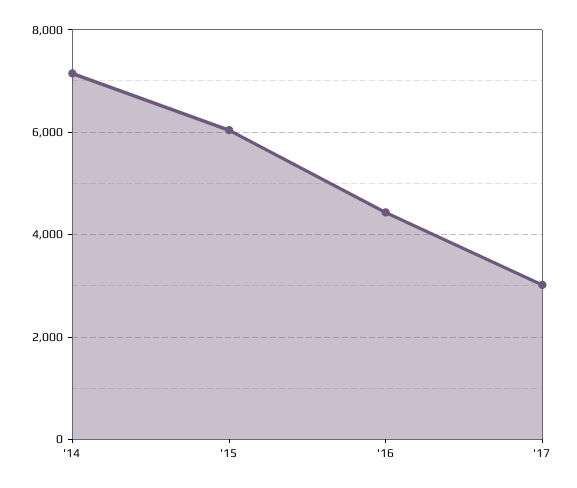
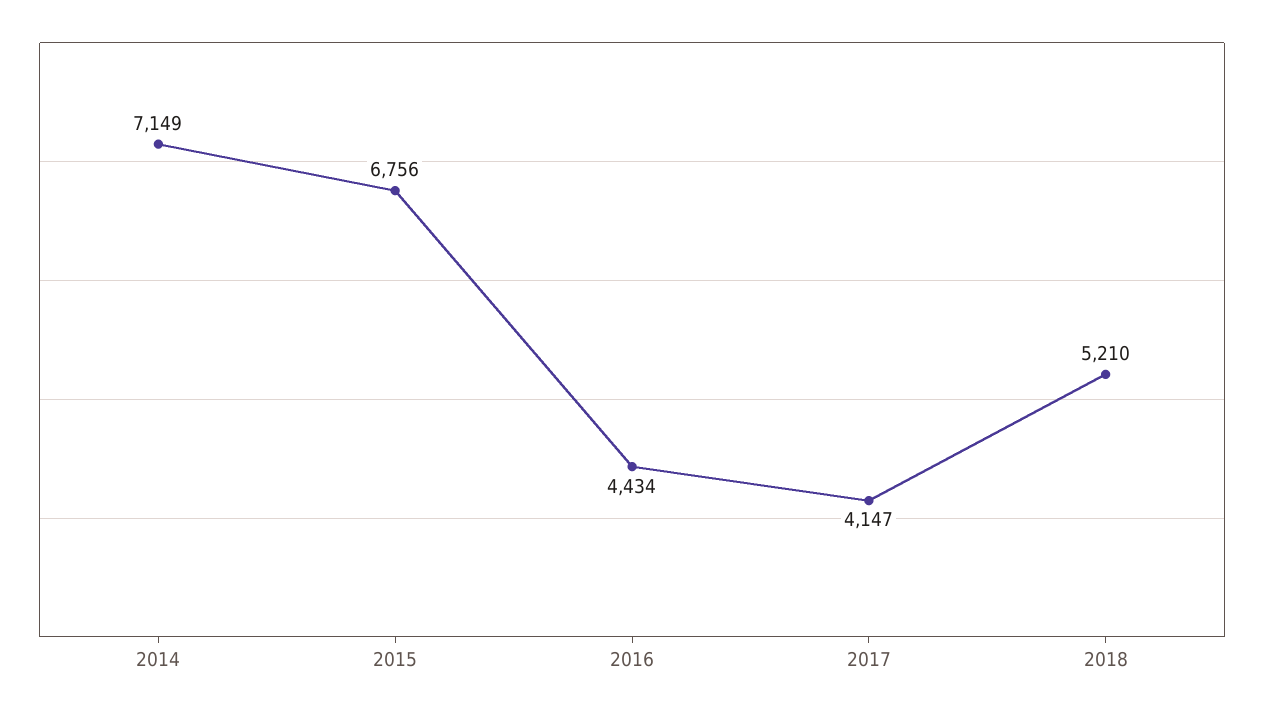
'15: 6000 -> 6756
'17: 3000 -> 4147
2018: none -> 5210

